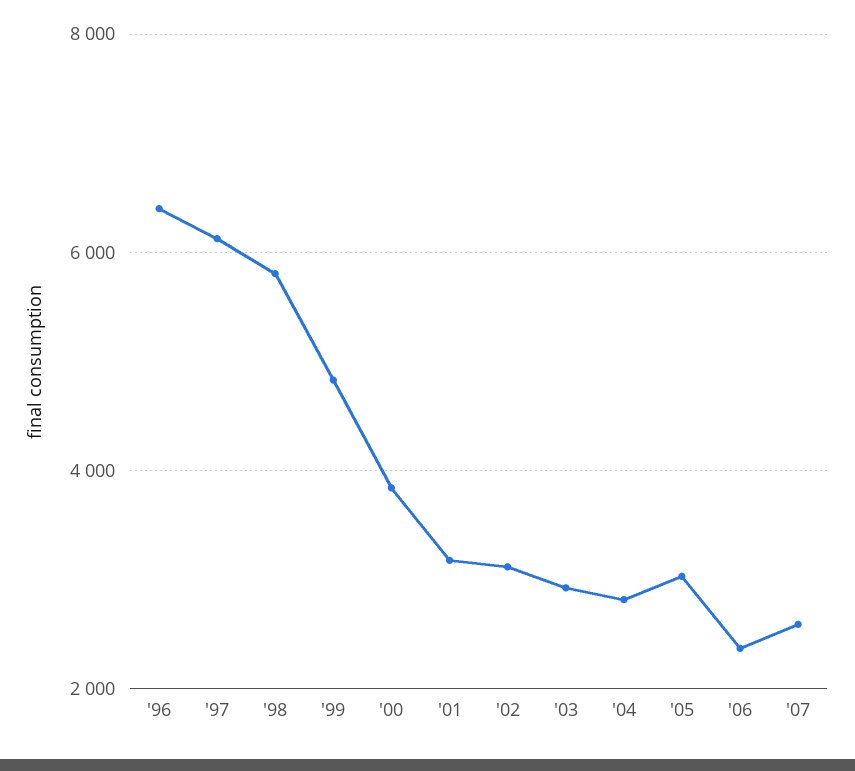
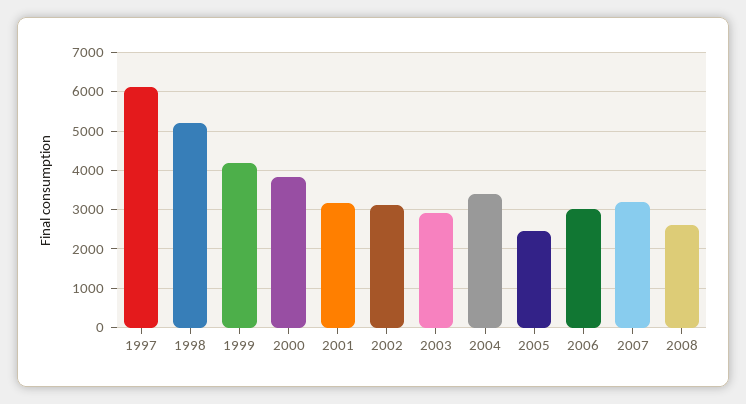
'96: 6400 -> none
'98: 5800 -> 5200
'99: 4800 -> 4200
'04: 2800 -> 3400
'05: 3000 -> 2400
'06: 2400 -> 3000
'07: 2600 -> 3200
2008: none -> 2600

